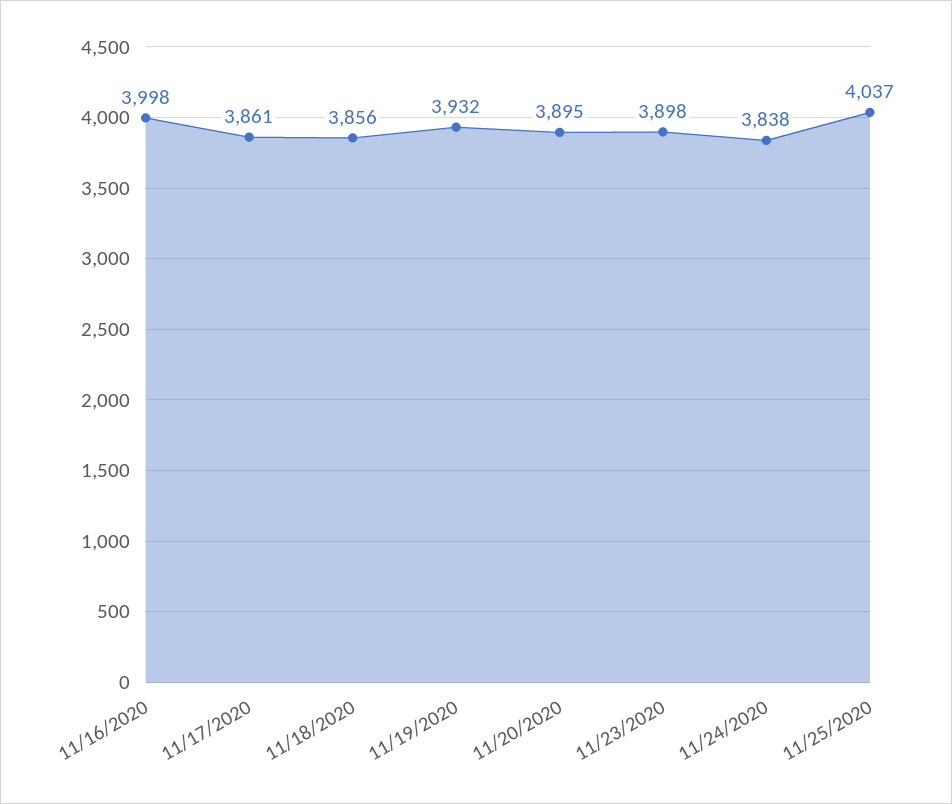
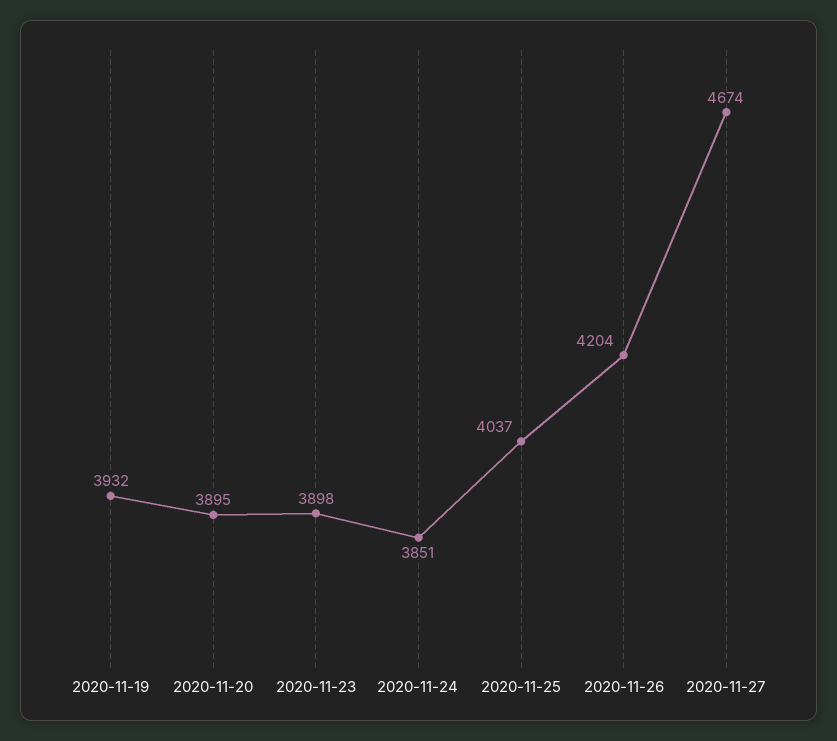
11/16/2020: 3998 -> none
11/17/2020: 3861 -> none
11/18/2020: 3856 -> none
11/24/2020: 3838 -> 3851
2020-11-26: none -> 4204
2020-11-27: none -> 4674

